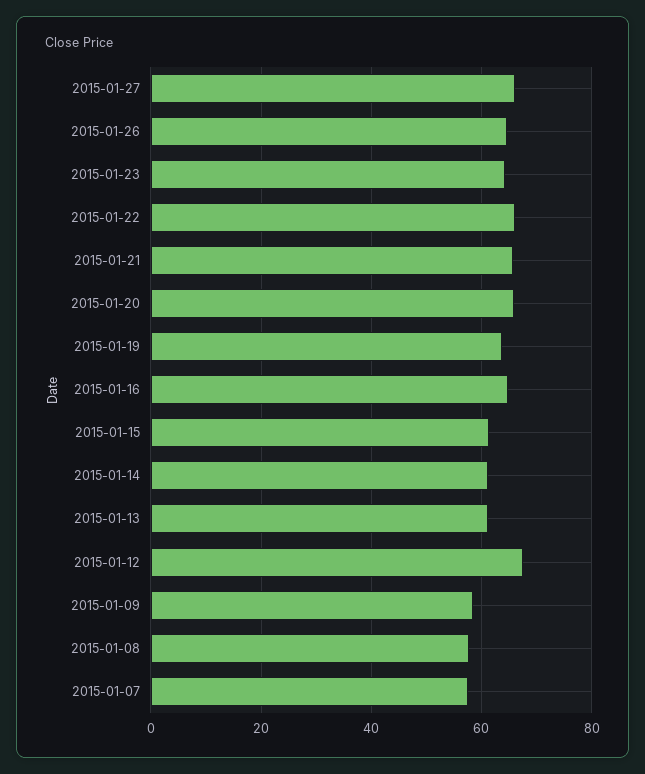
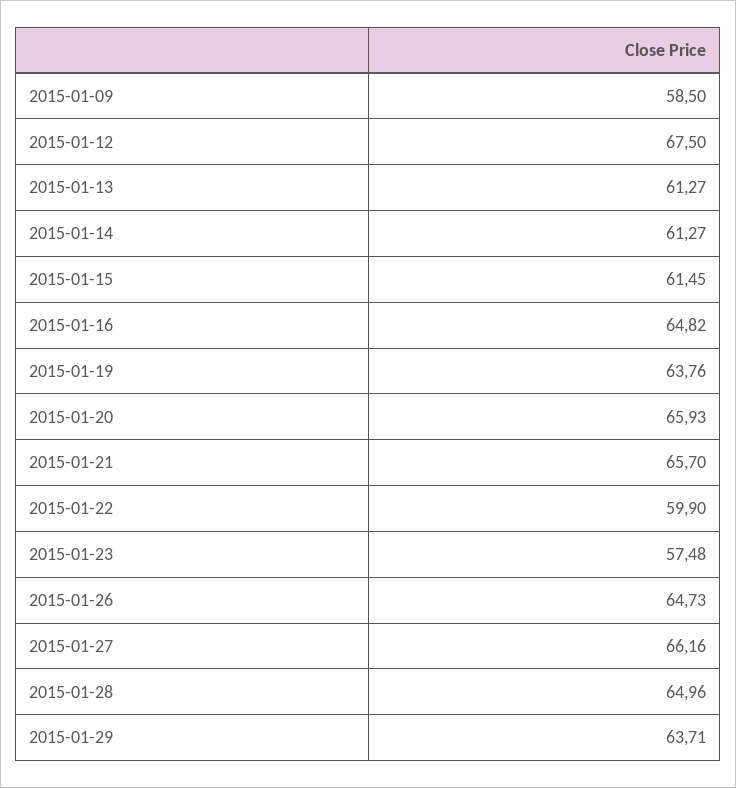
2015-01-23: 64 -> 57.48
2015-01-22: 66 -> 59.9
2015-01-08: 58 -> none
2015-01-07: 58 -> none
2015-01-28: none -> 64.96
2015-01-29: none -> 63.71

